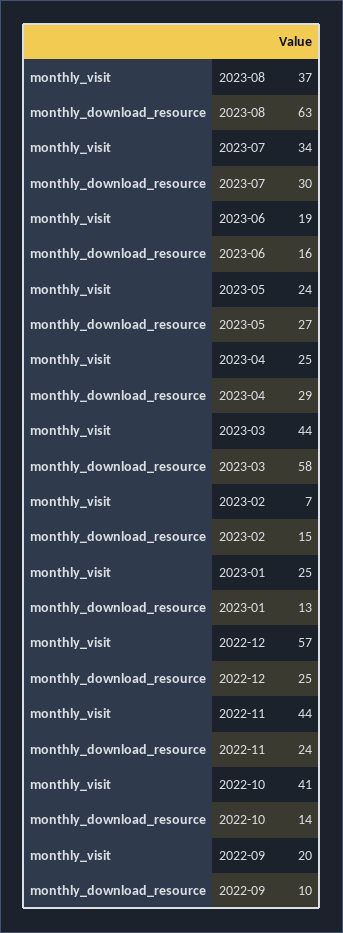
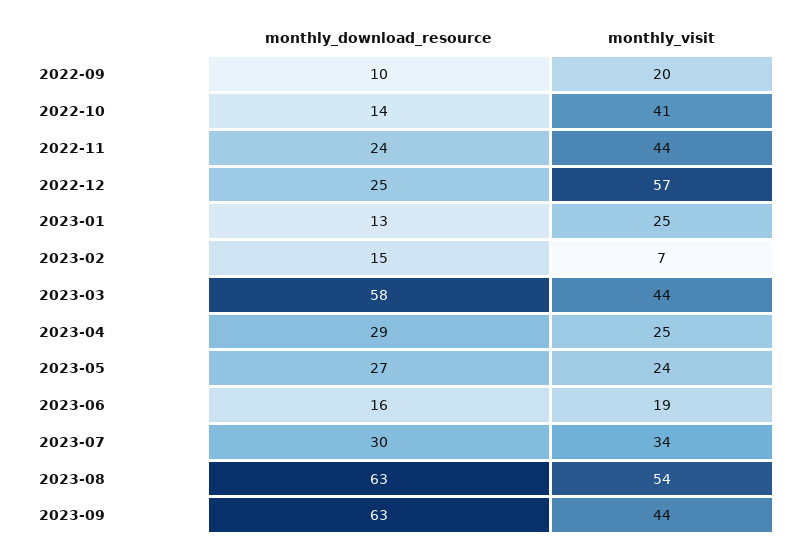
monthly_visit, 2023-08: 37 -> 54
monthly_download_resource, 2023-09: none -> 63
monthly_visit, 2023-09: none -> 44

